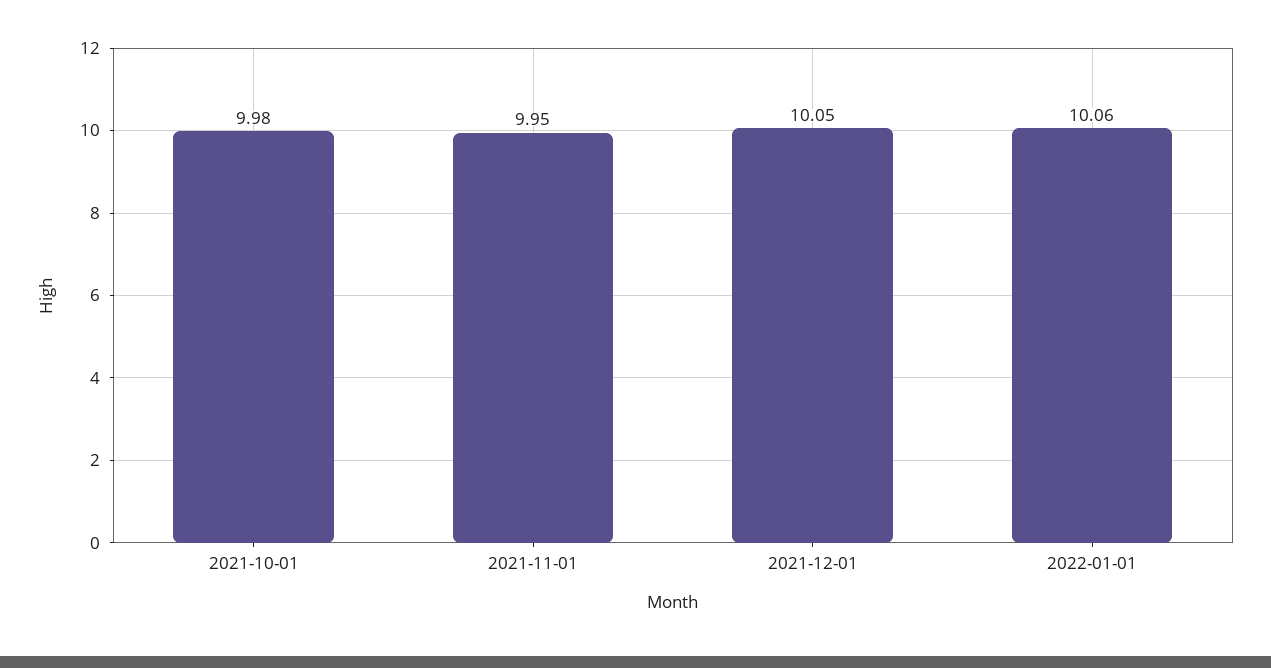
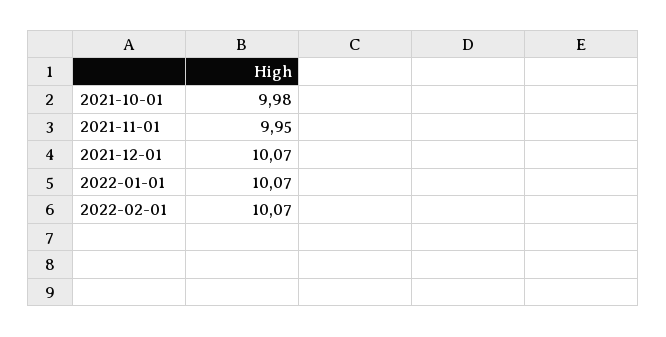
2021-12-01: 10.05 -> 10.07
2022-01-01: 10.06 -> 10.07
2022-02-01: none -> 10.07

